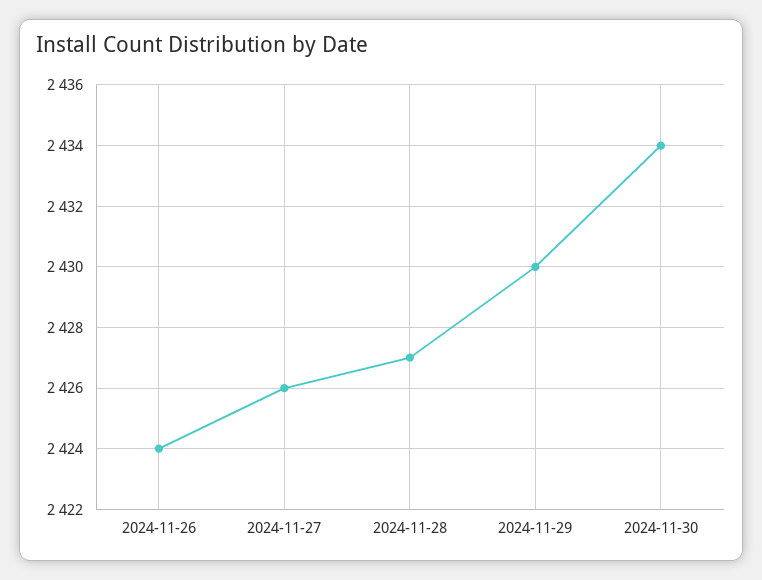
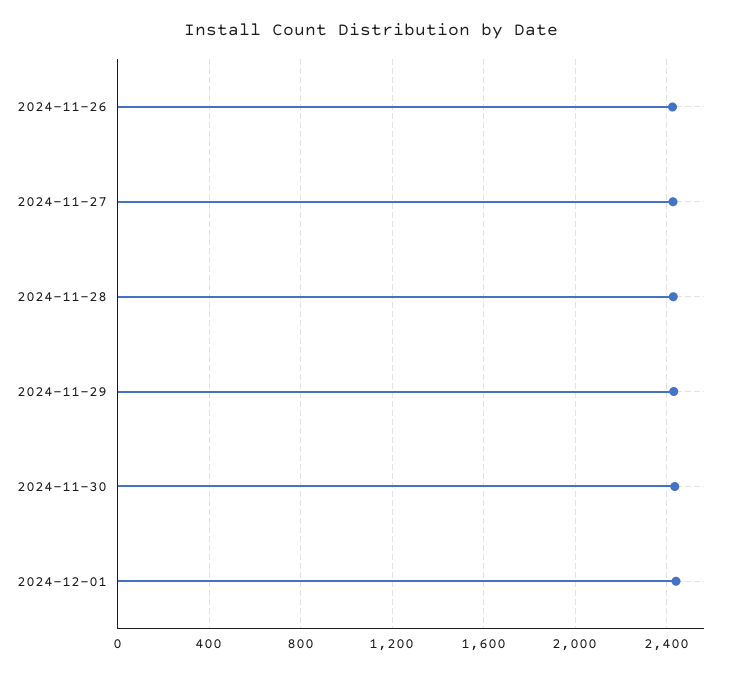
2024-12-01: none -> 2450

